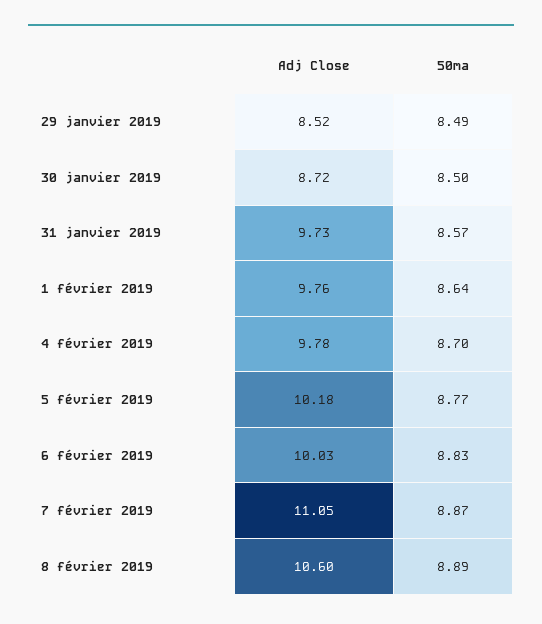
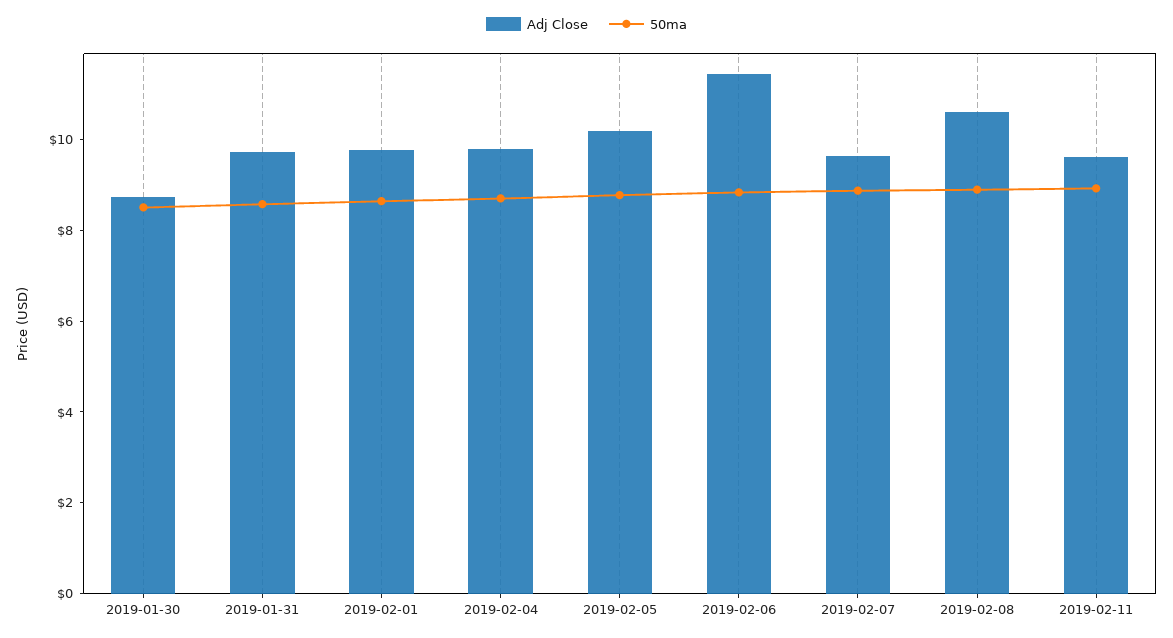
Adj Close, 29 janvier 2019: 8.52 -> none
50ma, 29 janvier 2019: 8.49 -> none
Adj Close, 6 février 2019: 10.03 -> 11.5
Adj Close, 7 février 2019: 11.05 -> 9.5
Adj Close, 2019-02-11: none -> 9.5
50ma, 2019-02-11: none -> 9

